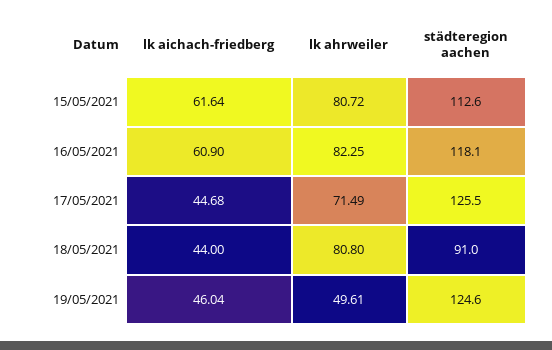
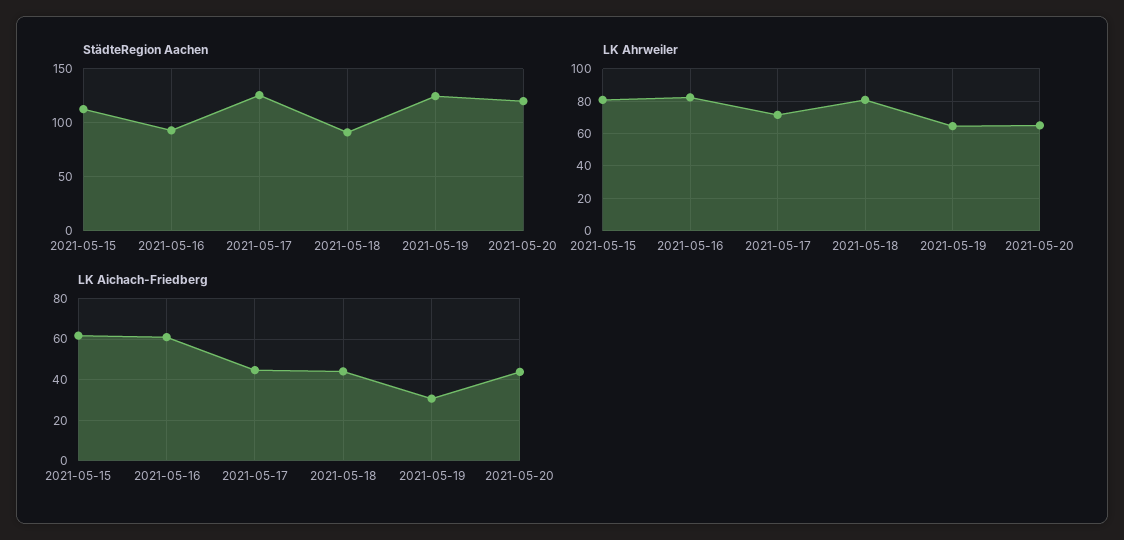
städteregion aachen, 16/05/2021: 118.1 -> 90
lk aichach-friedberg, 19/05/2021: 46.04 -> 30
lk ahrweiler, 19/05/2021: 49.61 -> 65
städteregion aachen, 2021-05-20: none -> 120
lk ahrweiler, 2021-05-20: none -> 65
lk aichach-friedberg, 2021-05-20: none -> 45

